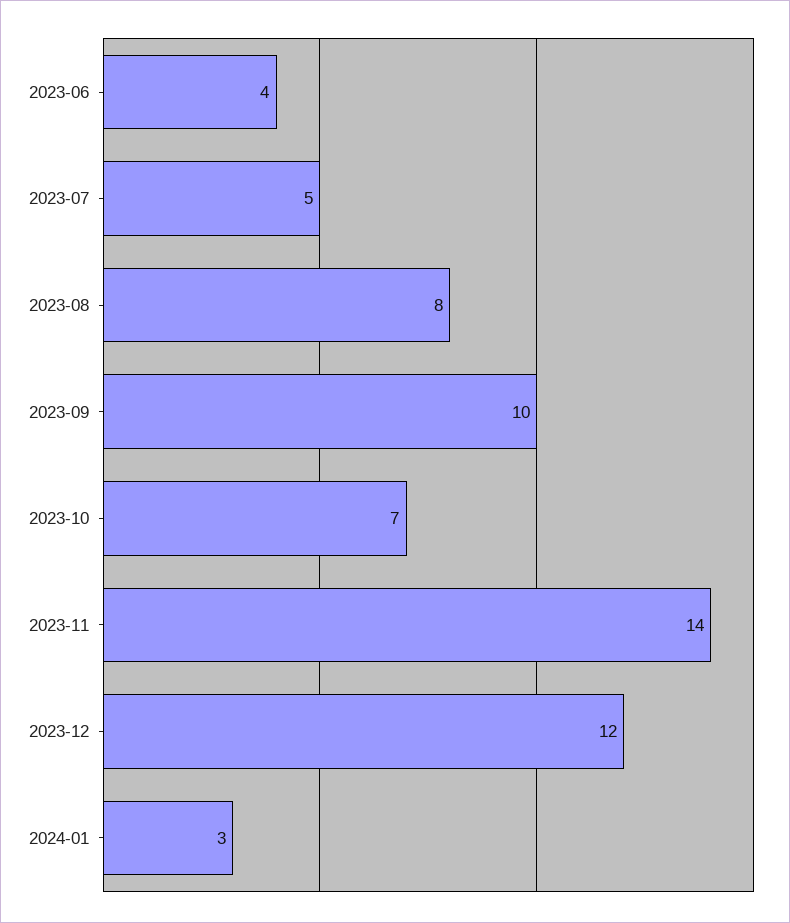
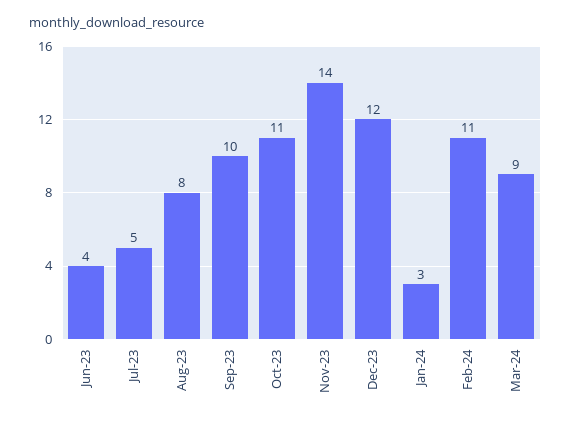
2023-10: 7 -> 11
Feb-24: none -> 11
Mar-24: none -> 9

